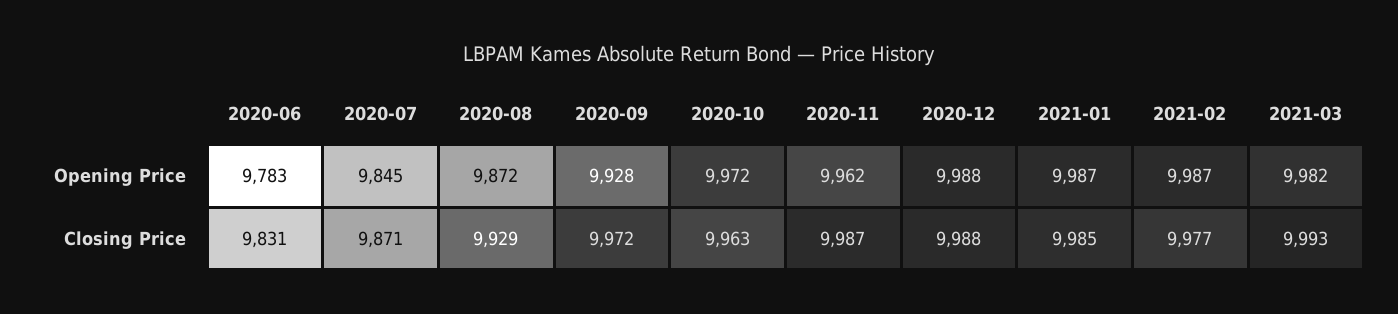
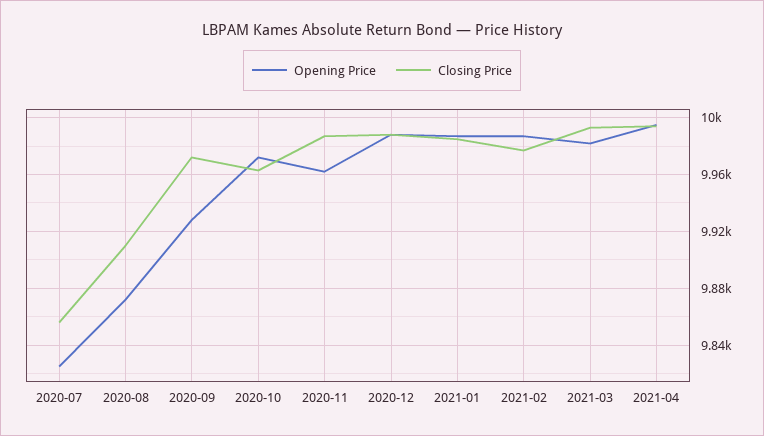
Opening Price, 2020-06: 9783 -> none
Opening Price, 2020-07: 9845 -> 9825
Closing Price, 2020-06: 9831 -> none
Closing Price, 2020-07: 9871 -> 9855
Closing Price, 2020-08: 9929 -> 9910
Opening Price, 2021-04: none -> 9995
Closing Price, 2021-04: none -> 9995

